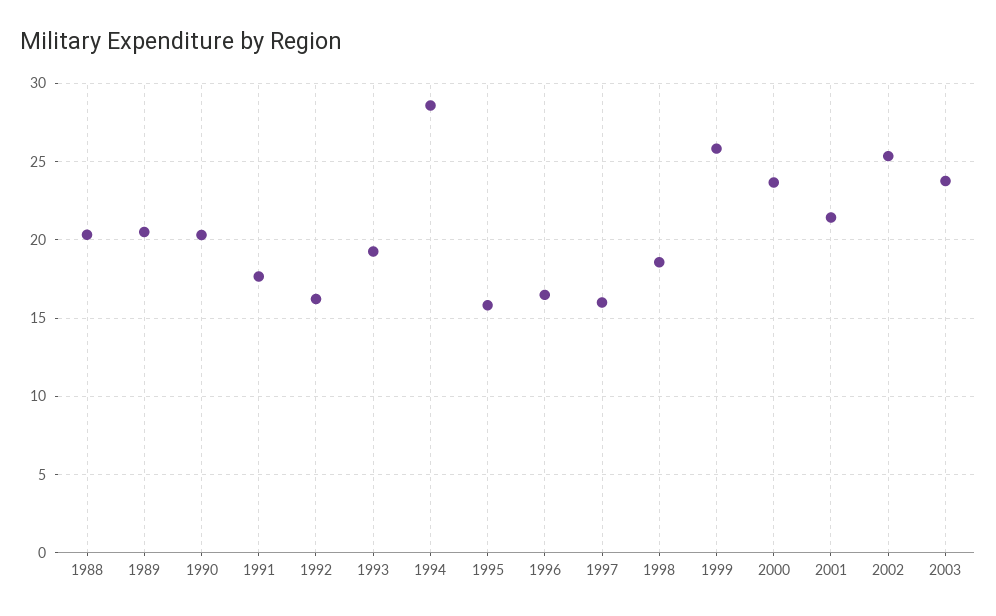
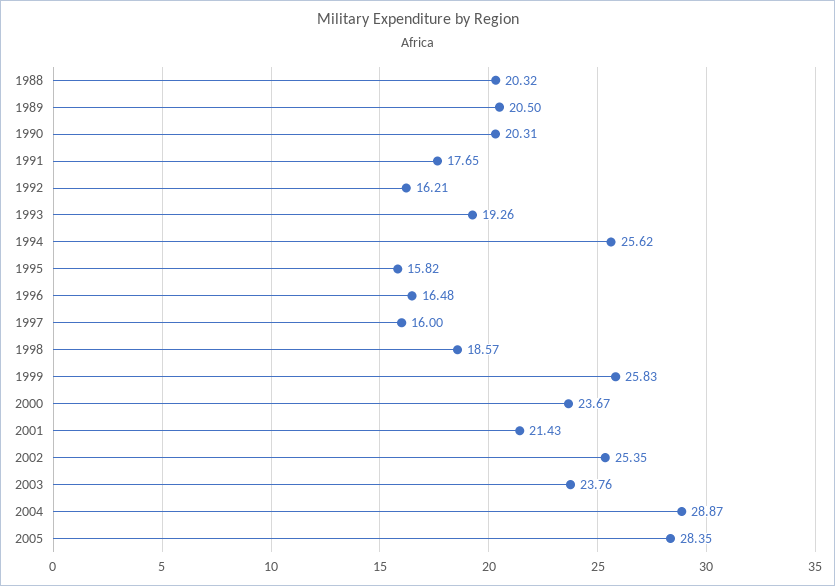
1994: 28.5 -> 25.62
2004: none -> 28.87
2005: none -> 28.35

